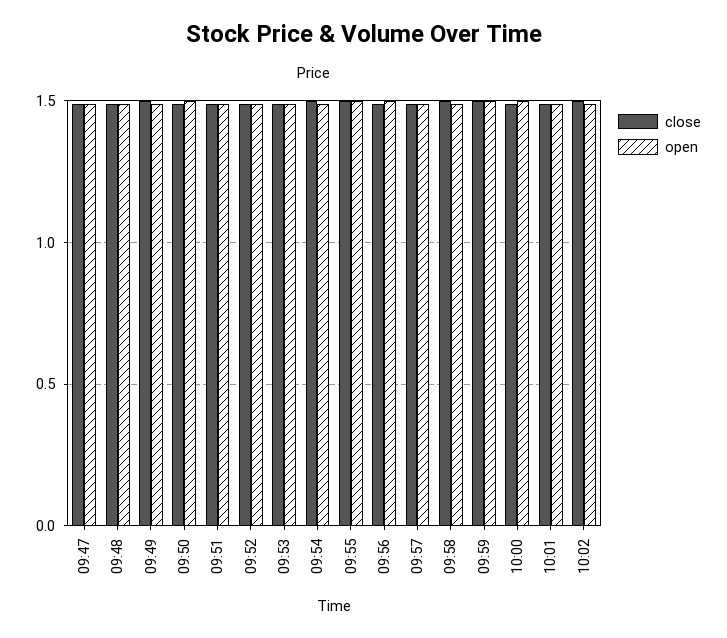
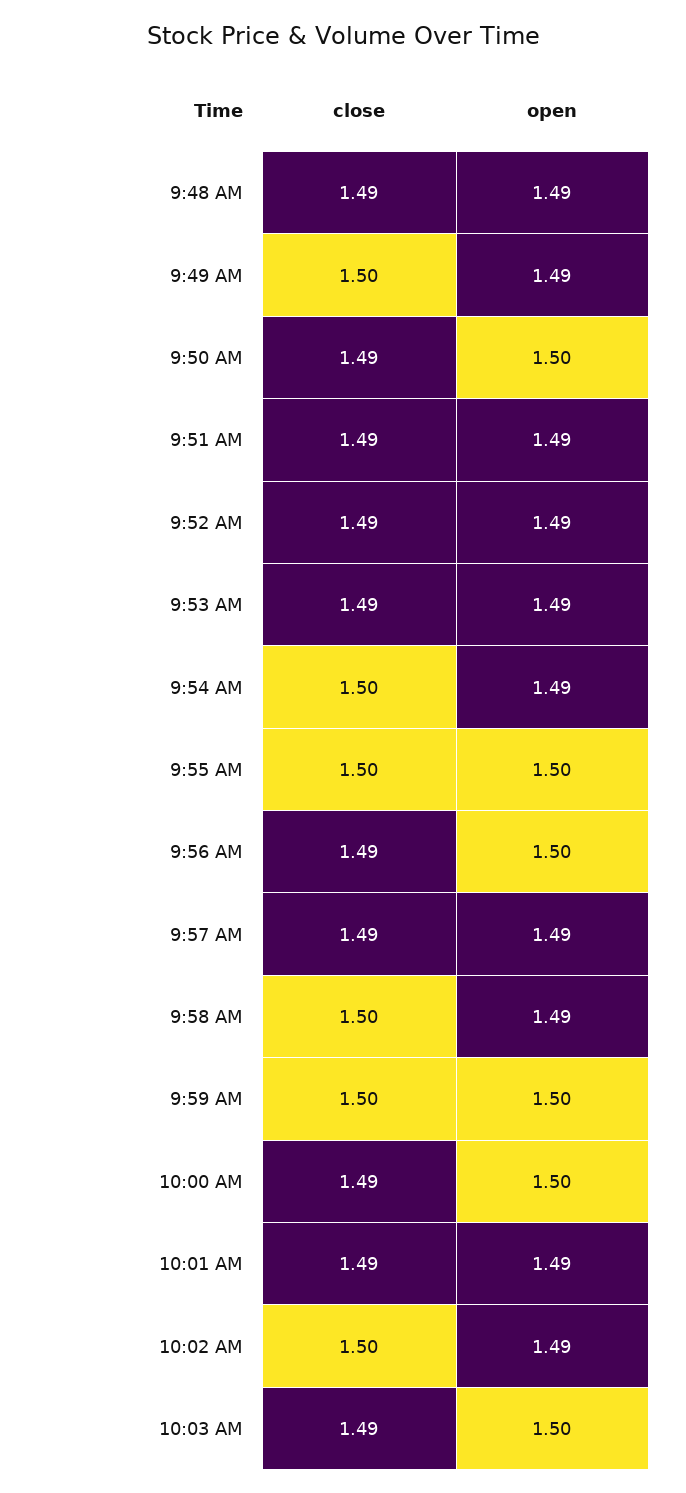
close, 09:47: 1.5 -> none
open, 09:47: 1.5 -> none
close, 10:03 AM: none -> 1.49
open, 10:03 AM: none -> 1.5

